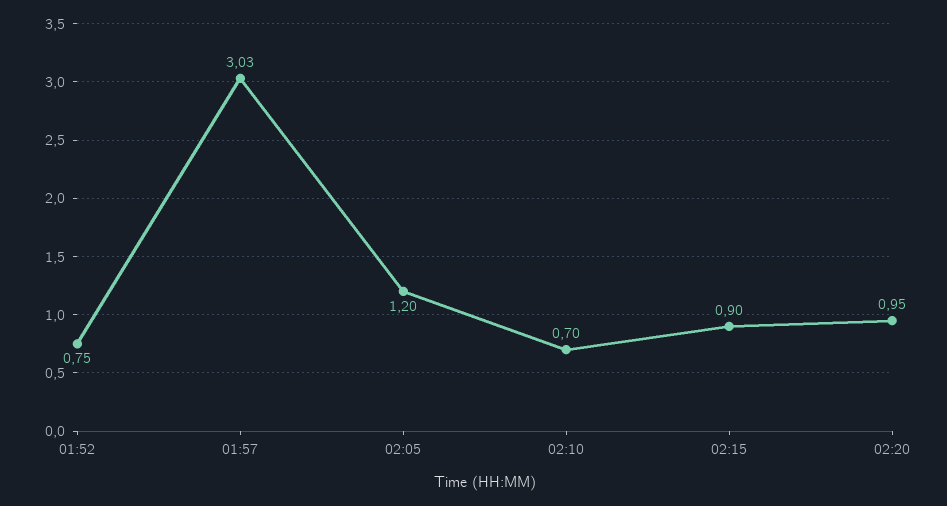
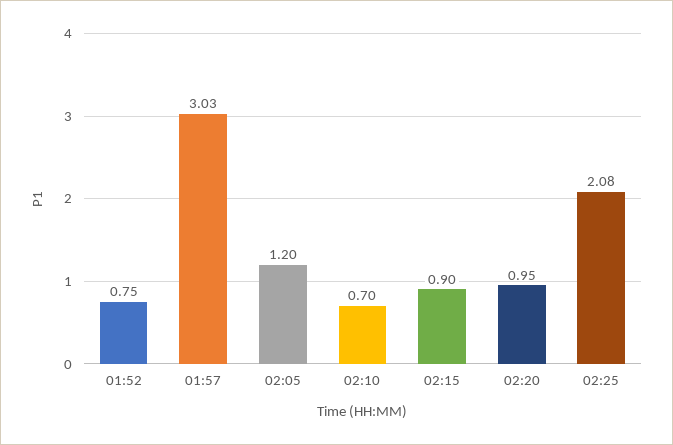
02:25: none -> 2.08

